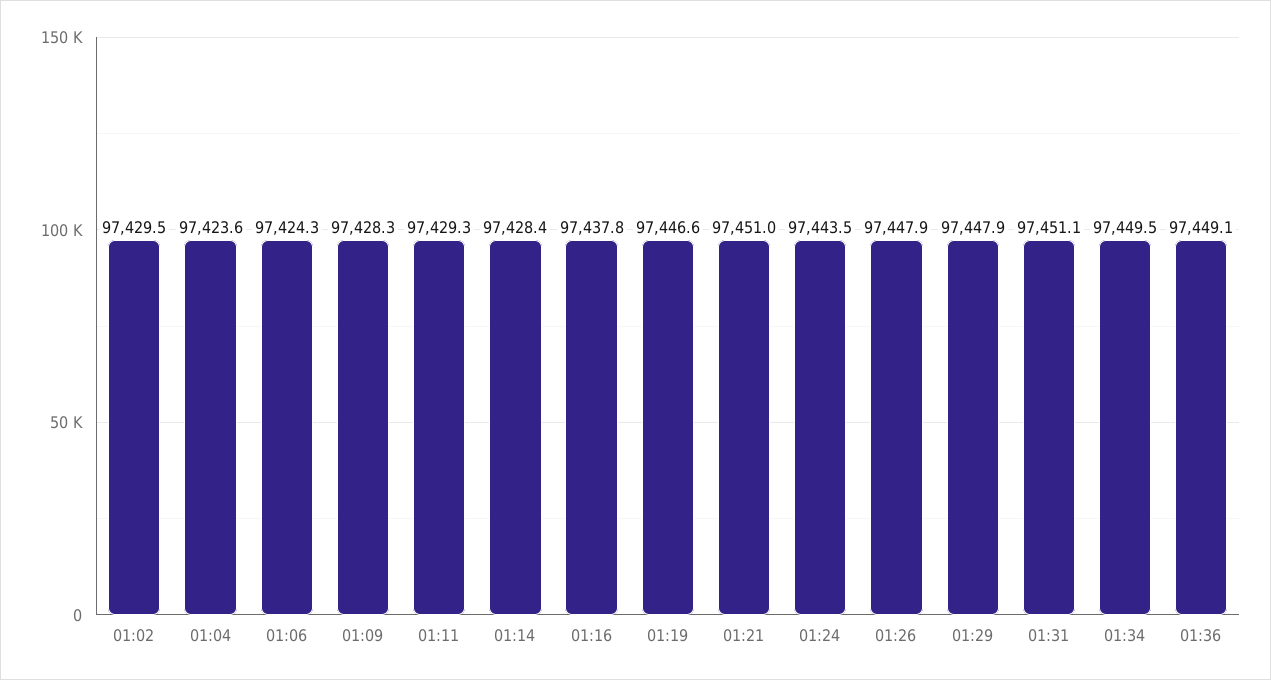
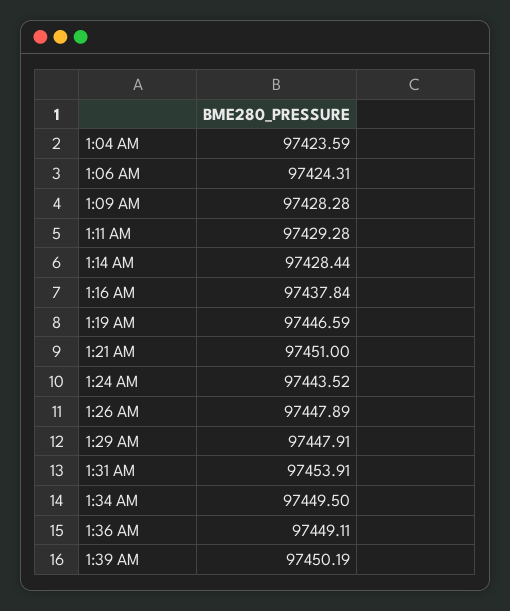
01:02: 97429.5 -> none
01:31: 97451.1 -> 97453.91
1:39 AM: none -> 97450.19

